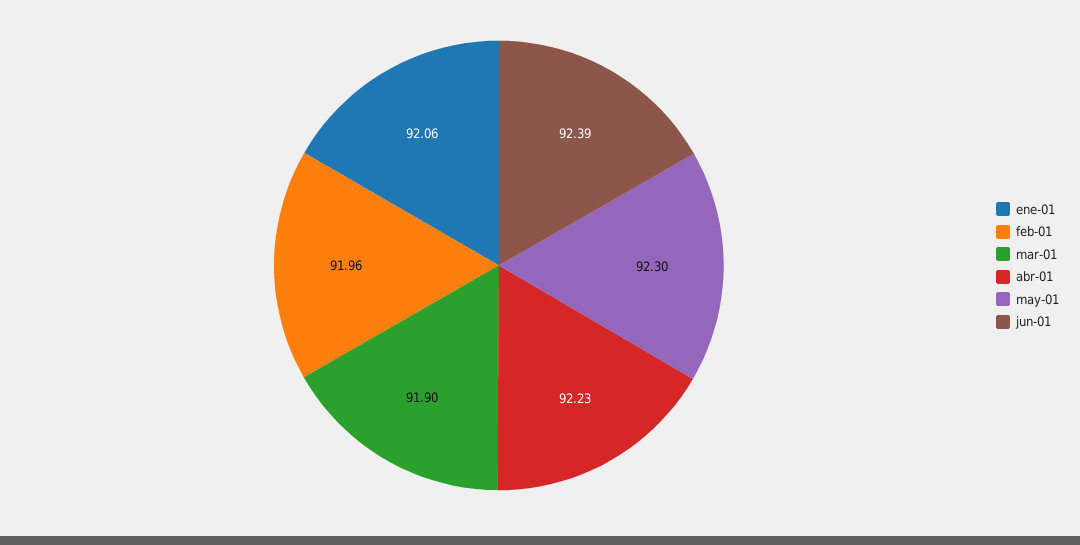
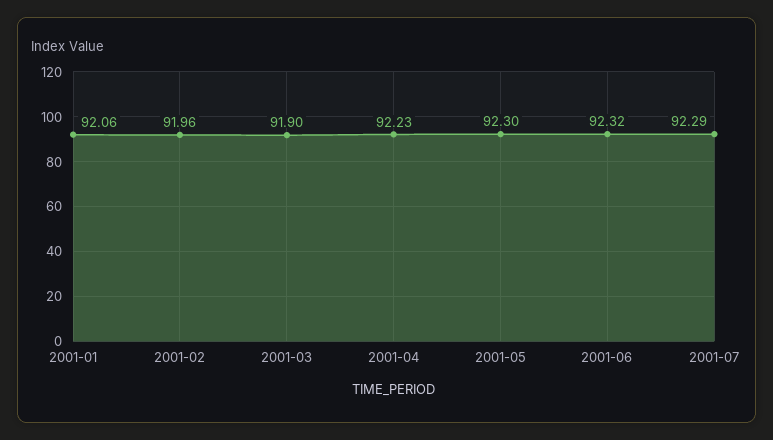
jun-01: 92.39 -> 92.32
2001-07: none -> 92.29

